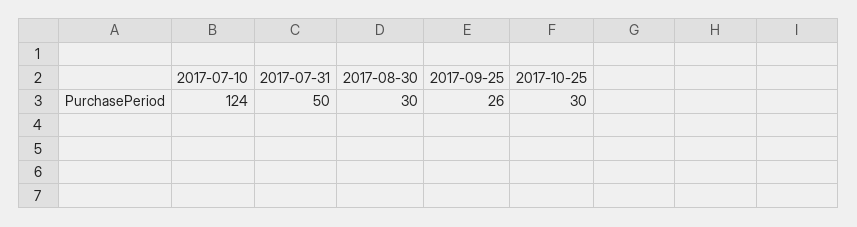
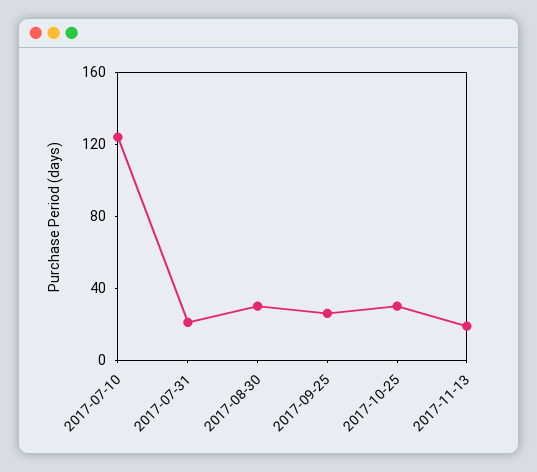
2017-07-31: 50 -> 20
2017-11-13: none -> 20

